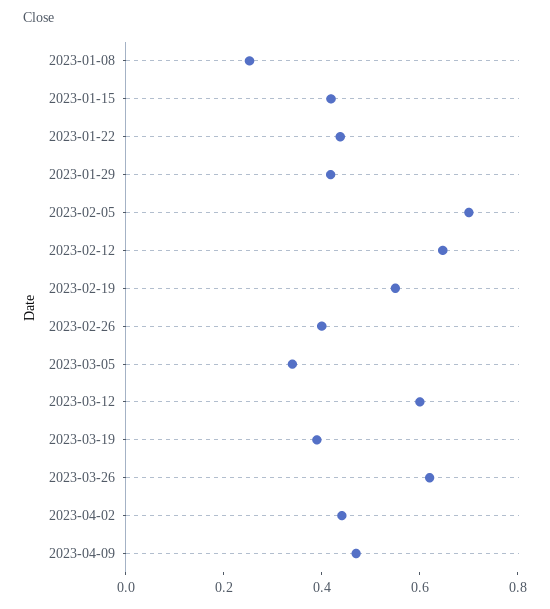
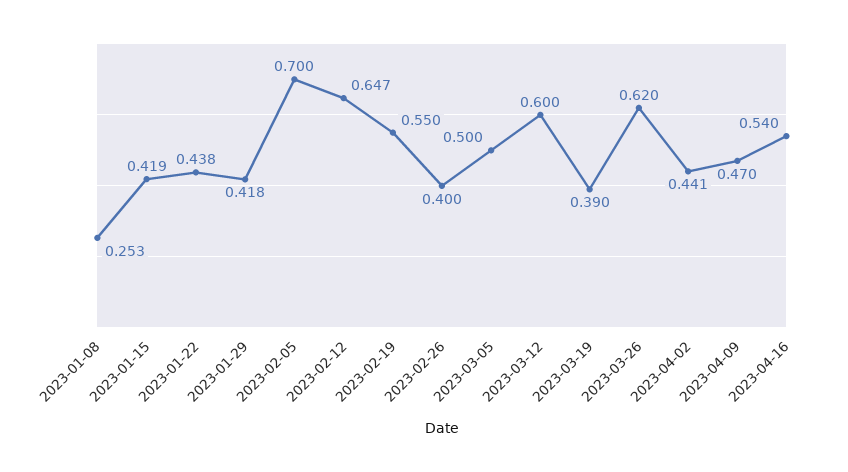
2023-03-05: 0.35 -> 0.5
2023-04-16: none -> 0.54

